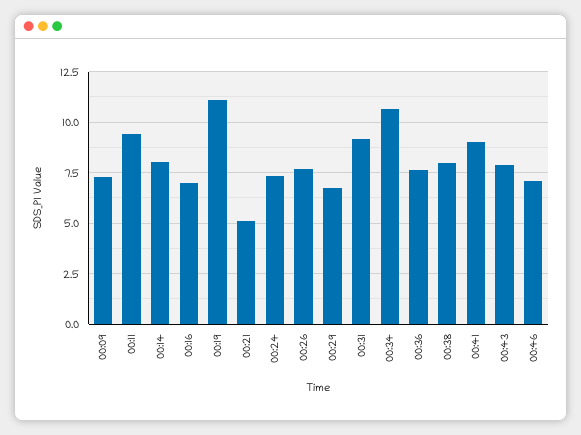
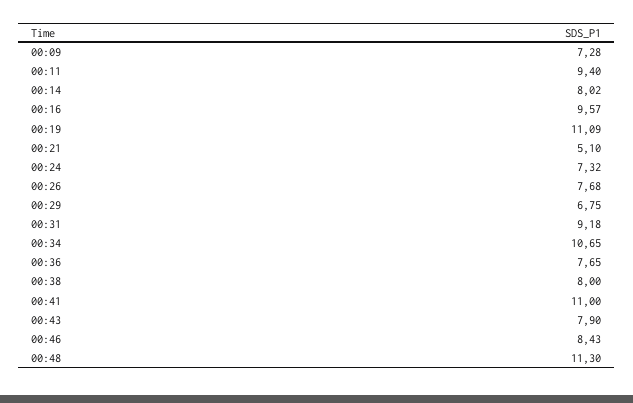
00:16: 7 -> 9.57
00:41: 9 -> 11
00:46: 7 -> 8.43
00:48: none -> 11.3

